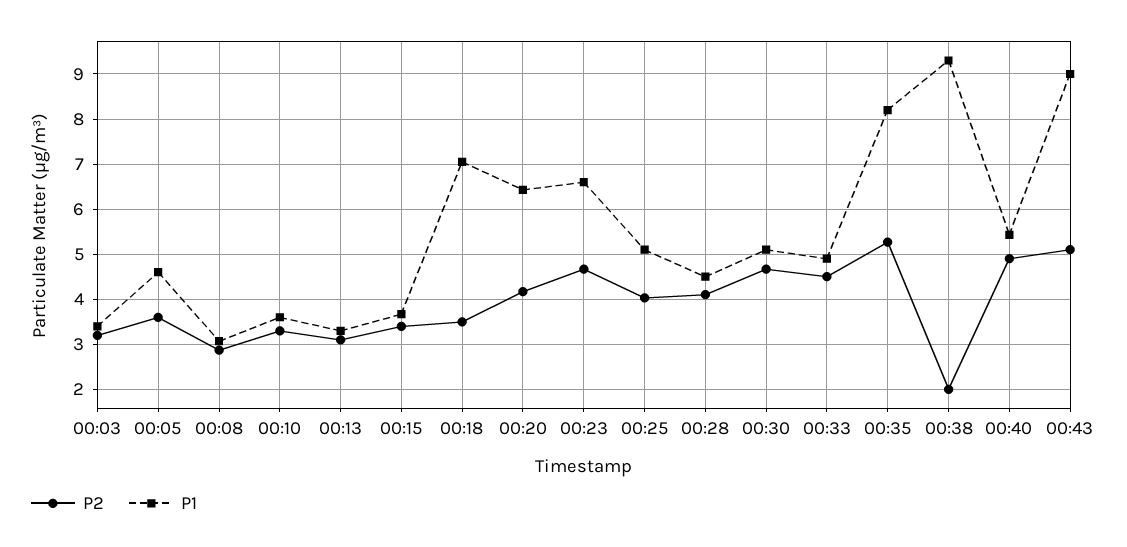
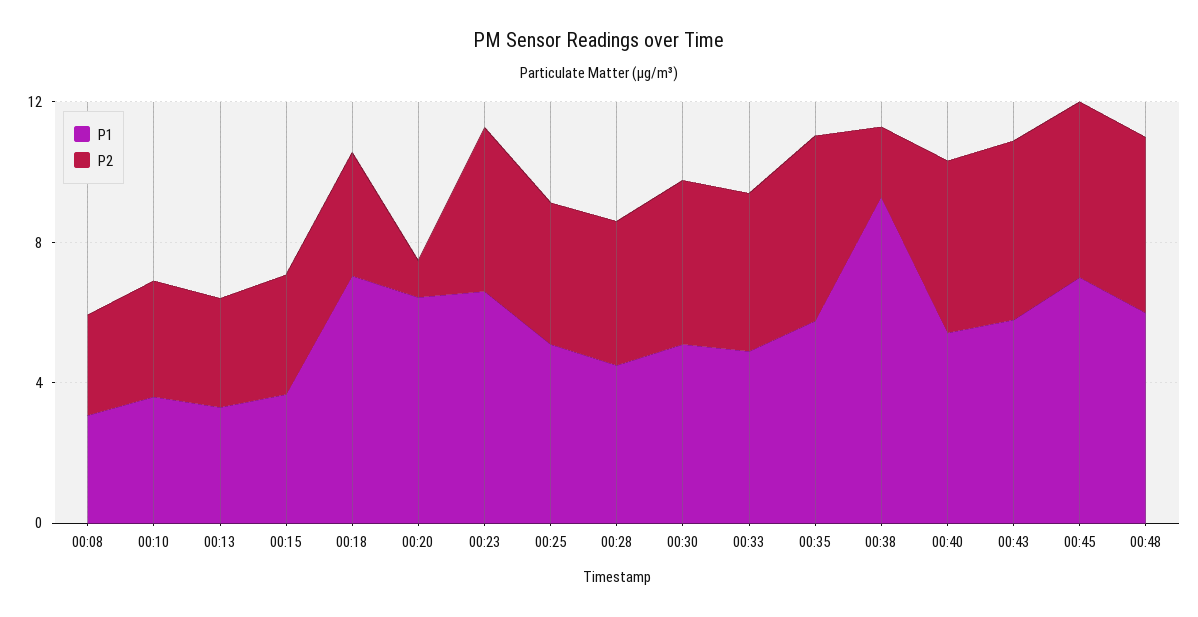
P2, 00:03: 3.2 -> none
P1, 00:03: 3.4 -> none
P2, 00:05: 3.6 -> none
P1, 00:05: 4.6 -> none
P2, 00:20: 4.2 -> 1
P1, 00:35: 8.2 -> 6
P1, 00:43: 9 -> 6
P1, 00:45: none -> 7
P2, 00:45: none -> 5
P1, 00:48: none -> 6
P2, 00:48: none -> 5

